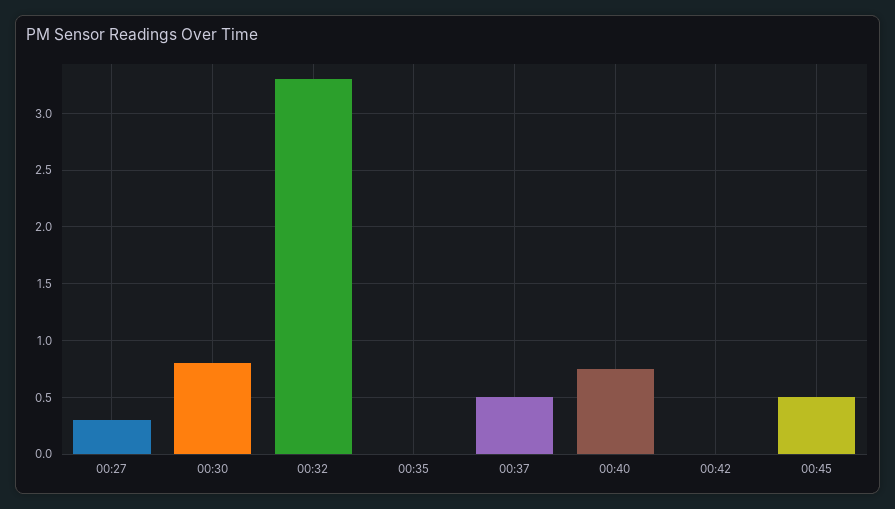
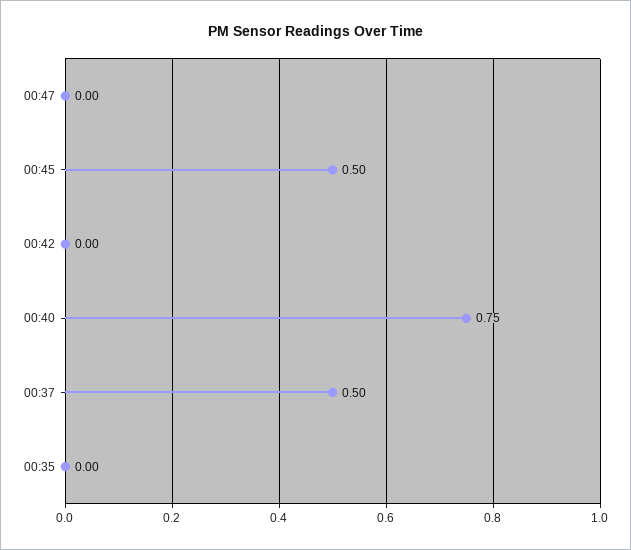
00:27: 0.3 -> none
00:30: 0.8 -> none
00:32: 3.3 -> none
00:47: none -> 0

